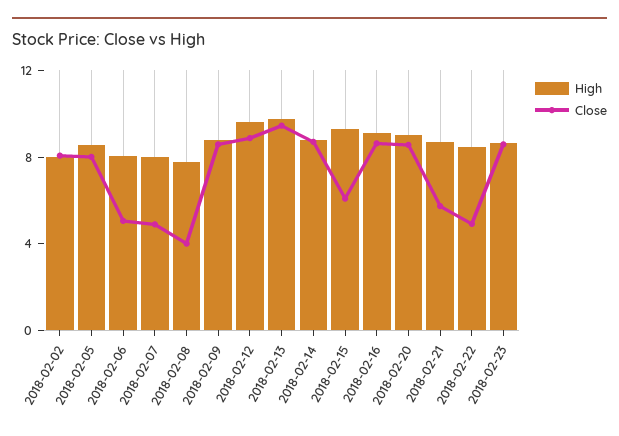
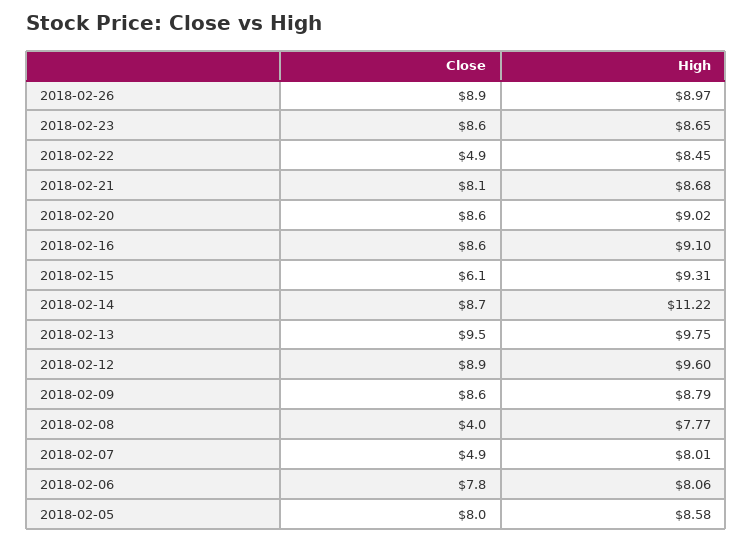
High, 2018-02-02: 8 -> none
Close, 2018-02-02: 8 -> none
Close, 2018-02-06: 5 -> 7.8
High, 2018-02-14: 9 -> 11.22
Close, 2018-02-21: 6 -> 8.1
Close, 2018-02-26: none -> 8.9
High, 2018-02-26: none -> 8.97

